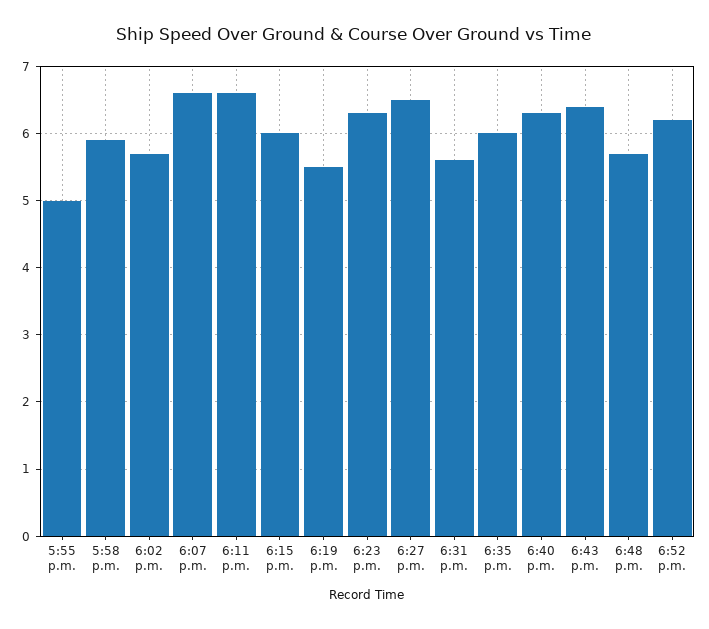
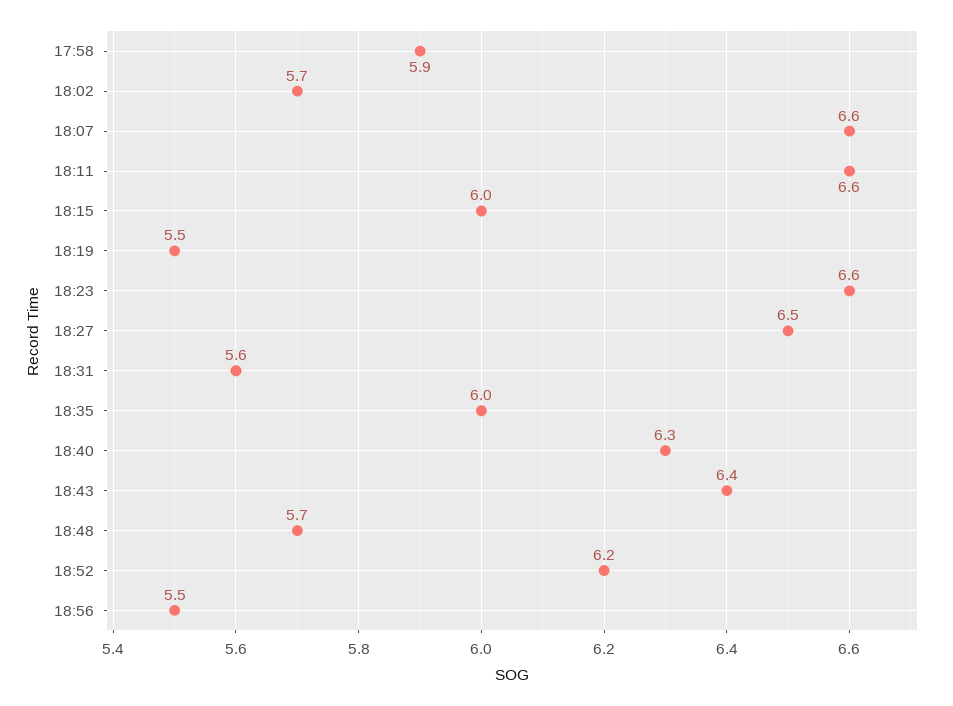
5:55 p.m.: 5 -> none
6:23 p.m.: 6.3 -> 6.6
18:56: none -> 5.5

